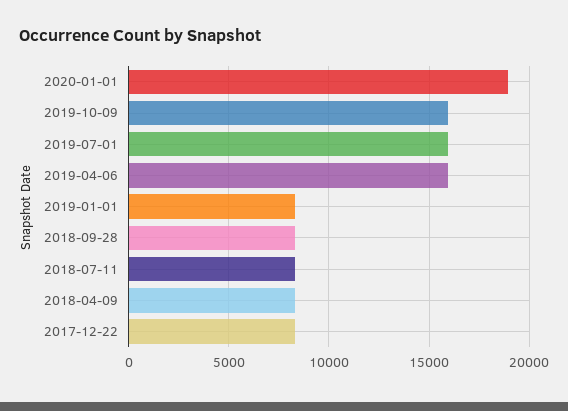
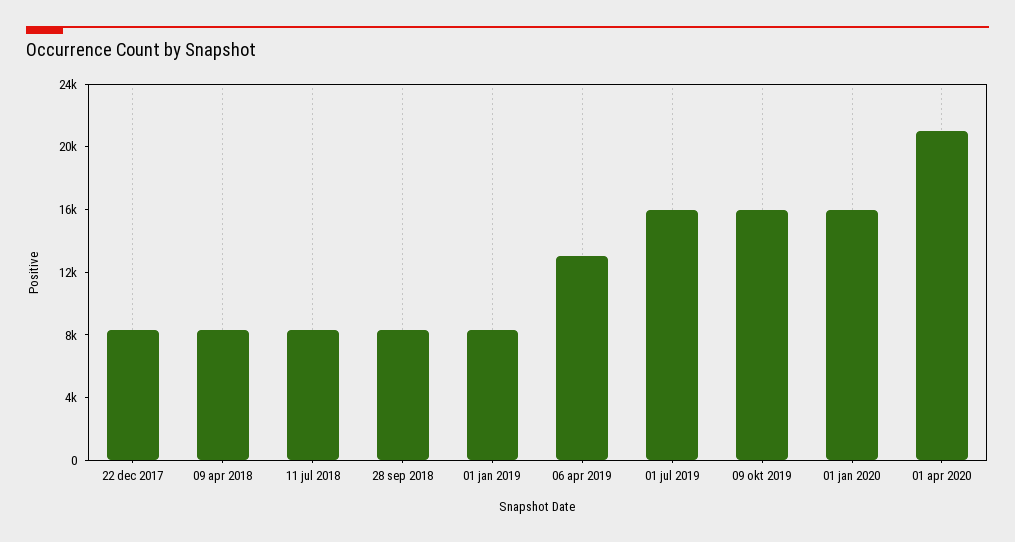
2020-01-01: 19000 -> 16000
2019-04-06: 16000 -> 13000
01 apr 2020: none -> 21000

